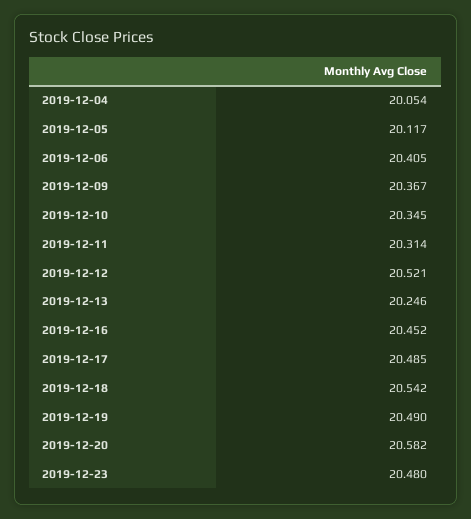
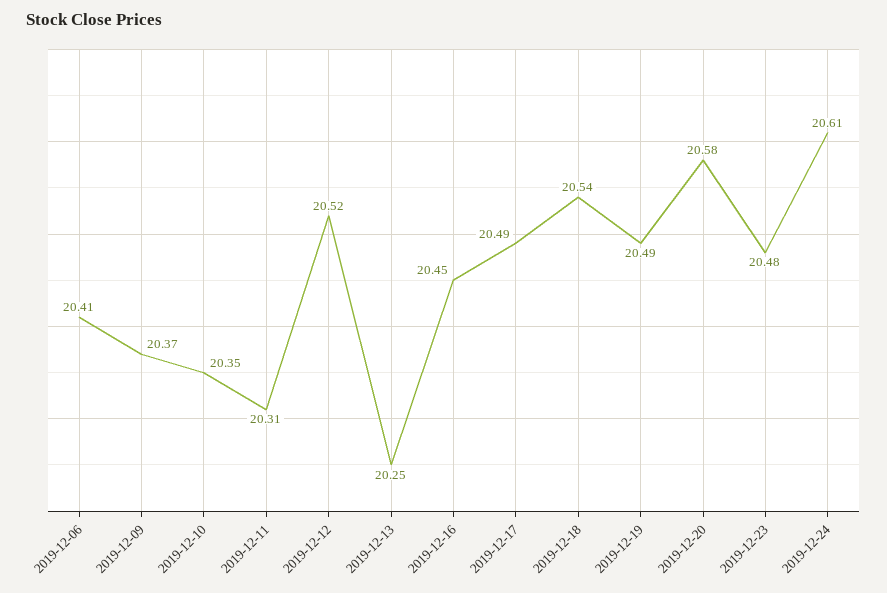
2019-12-04: 20.054 -> none
2019-12-05: 20.117 -> none
2019-12-24: none -> 20.61

